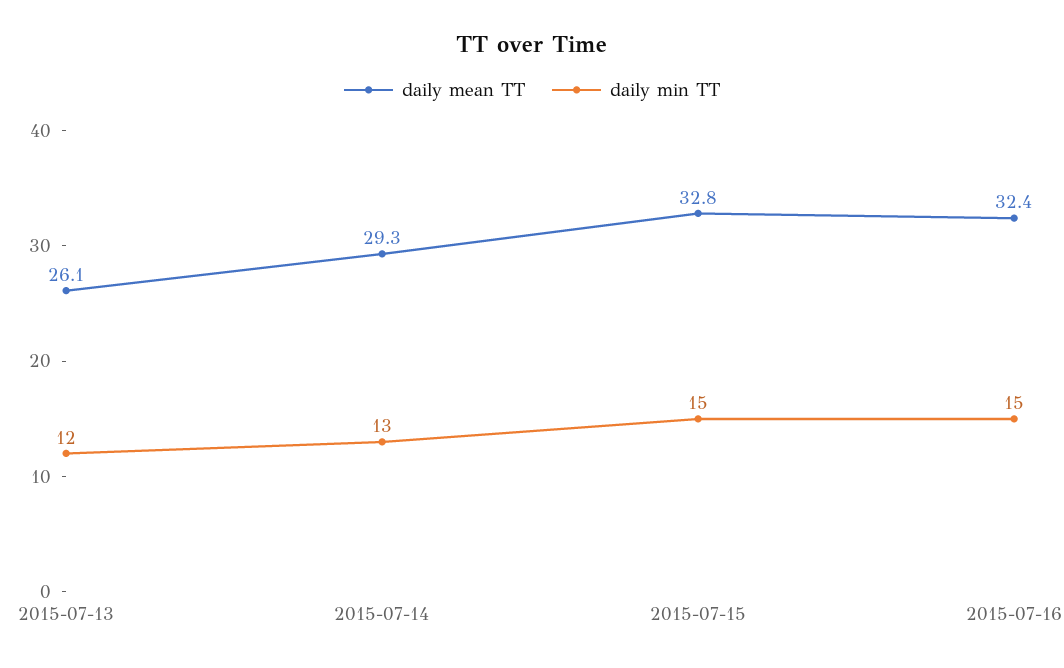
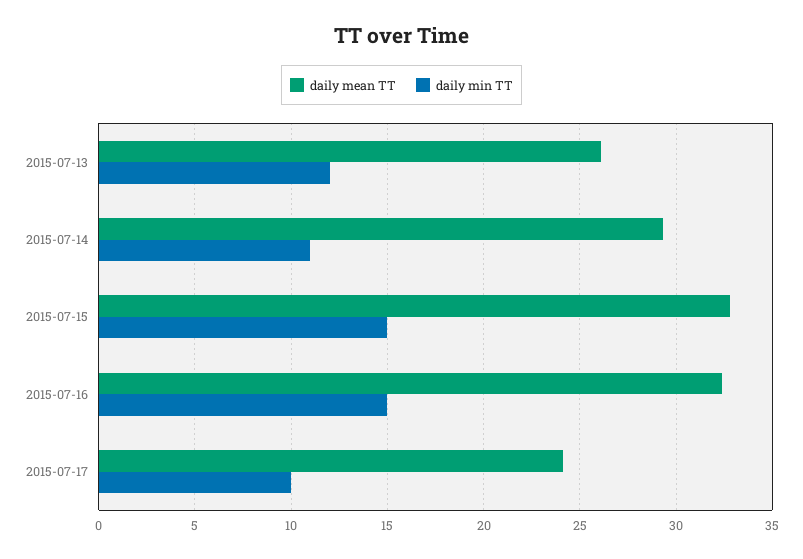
daily min TT, 2015-07-14: 13 -> 11
daily mean TT, 2015-07-17: none -> 24
daily min TT, 2015-07-17: none -> 10

